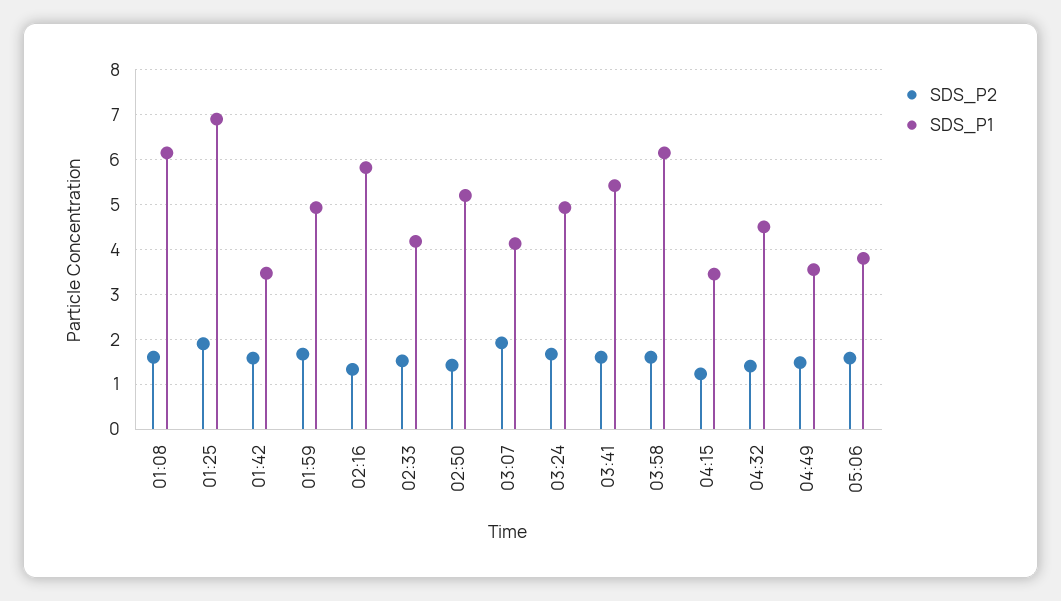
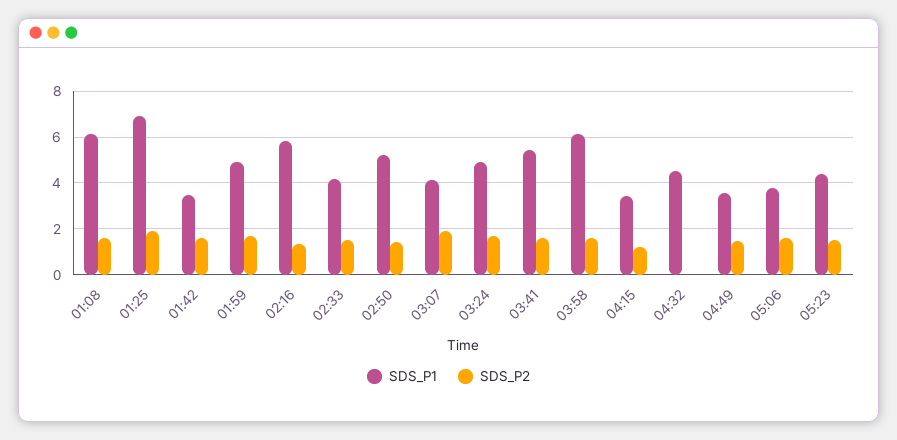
SDS_P2, 04:32: 1.4 -> 0
SDS_P1, 05:23: none -> 4.5
SDS_P2, 05:23: none -> 1.5

